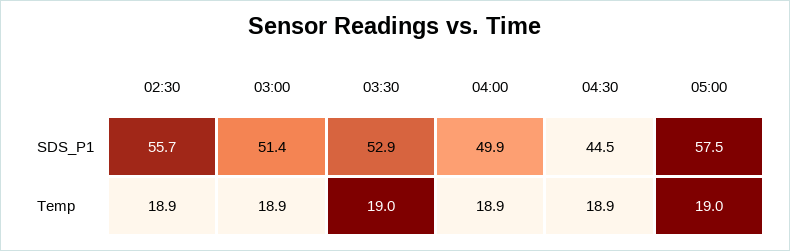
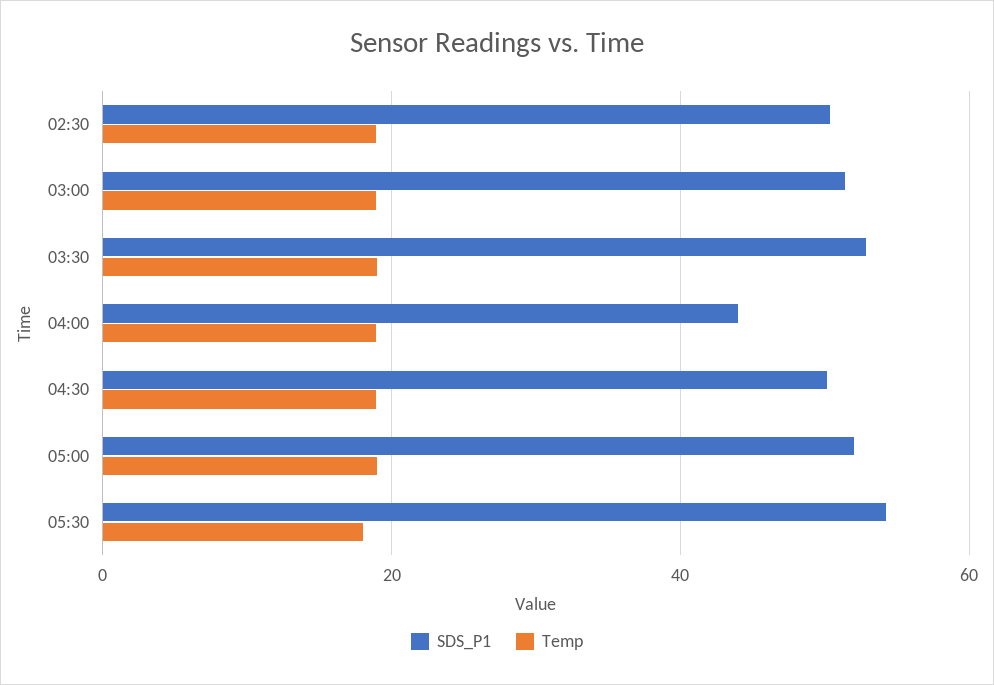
SDS_P1, 02:30: 55.7 -> 50
SDS_P1, 04:00: 49.9 -> 44
SDS_P1, 04:30: 44.5 -> 50
SDS_P1, 05:00: 57.5 -> 52
SDS_P1, 05:30: none -> 54
Temp, 05:30: none -> 18

